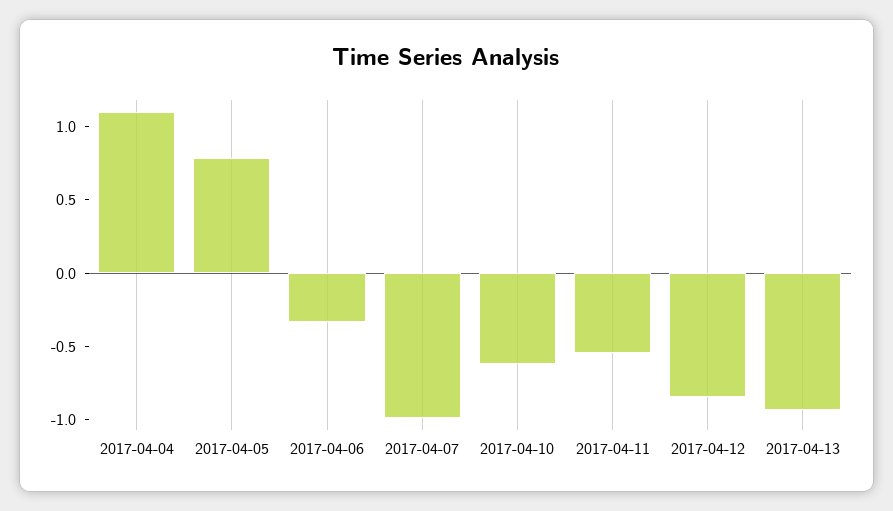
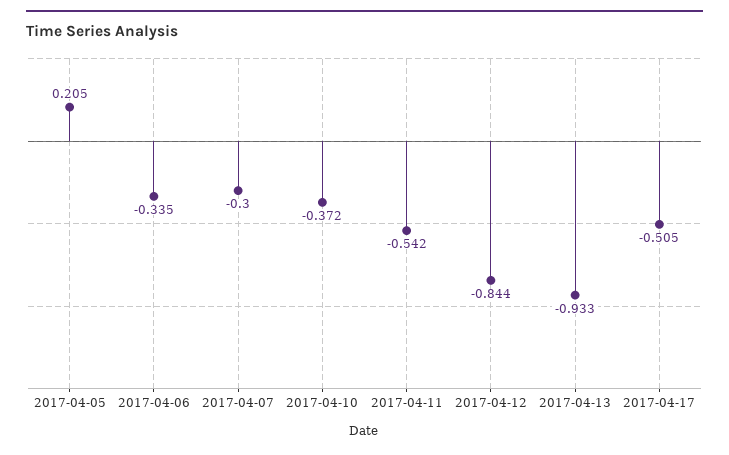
2017-04-04: 1.1 -> none
2017-04-05: 0.8 -> 0.205
2017-04-07: -1 -> -0.3
2017-04-10: -0.6 -> -0.372
2017-04-17: none -> -0.505

